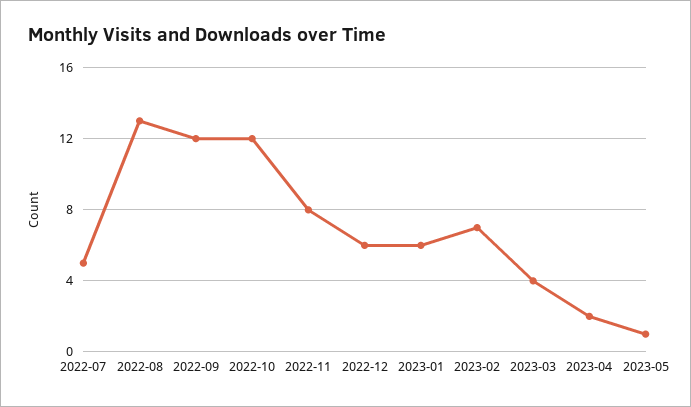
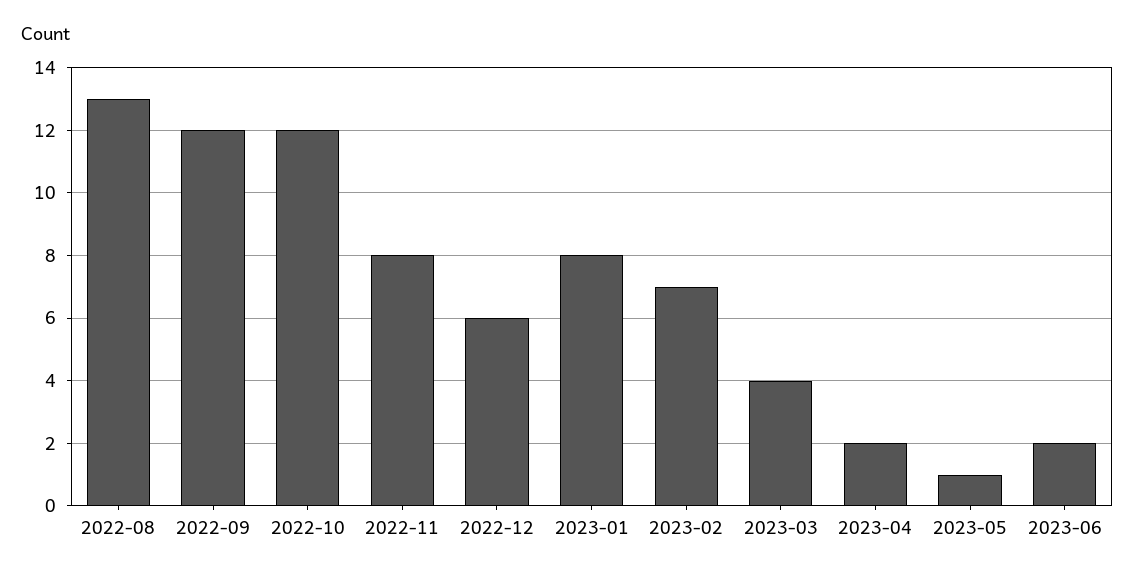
2022-07: 5 -> none
2023-01: 6 -> 8
2023-06: none -> 2

